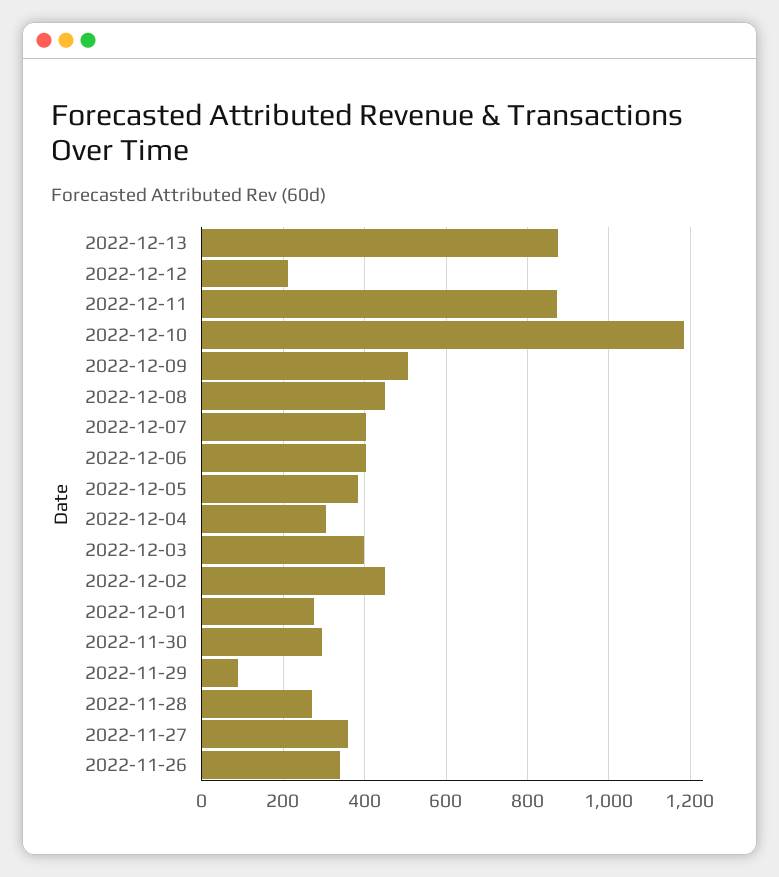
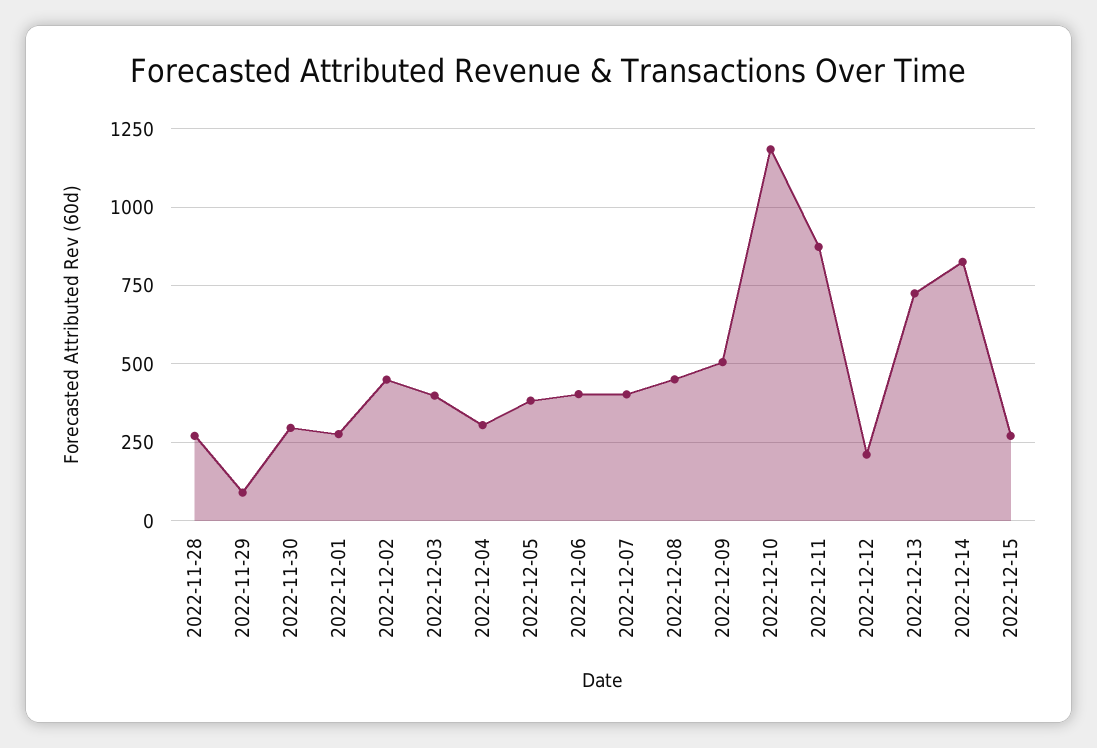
2022-12-13: 880 -> 725
2022-11-27: 360 -> none
2022-11-26: 340 -> none
2022-12-14: none -> 825
2022-12-15: none -> 275

